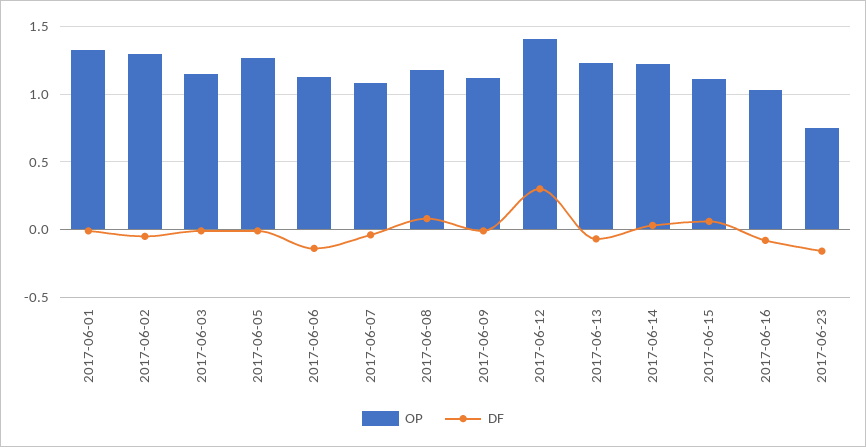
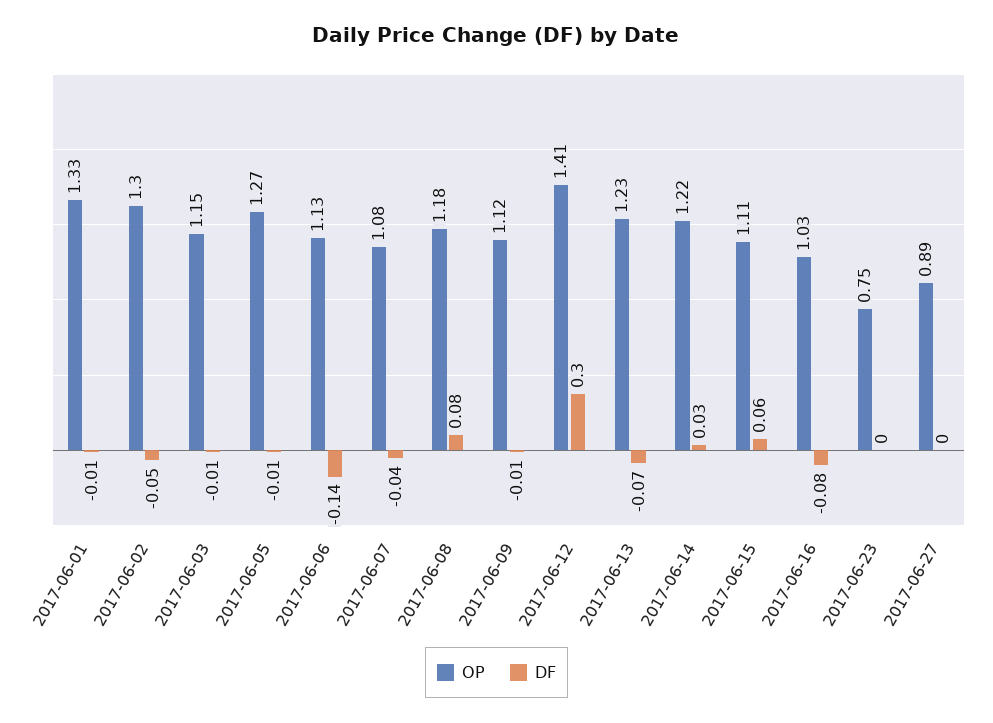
DF, 2017-06-23: -0.15 -> 0
OP, 2017-06-27: none -> 0.89
DF, 2017-06-27: none -> 0

